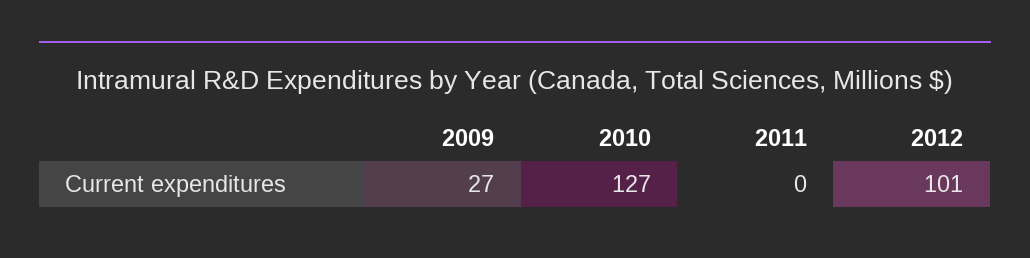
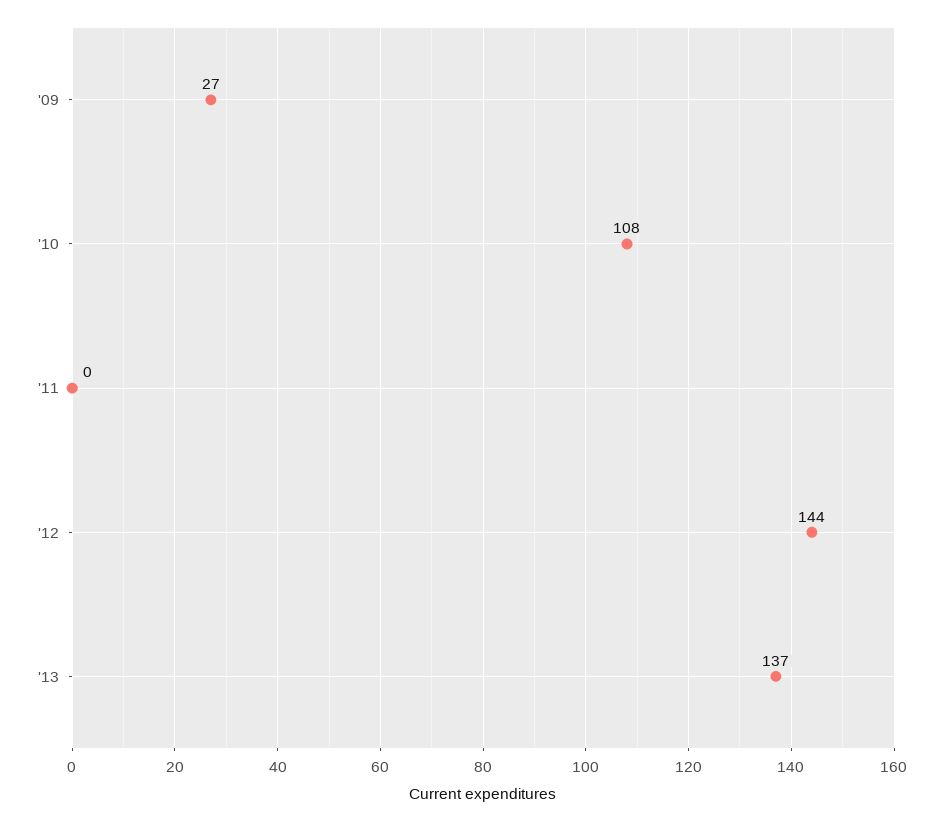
2010: 127 -> 108
2012: 101 -> 144
'13: none -> 137

